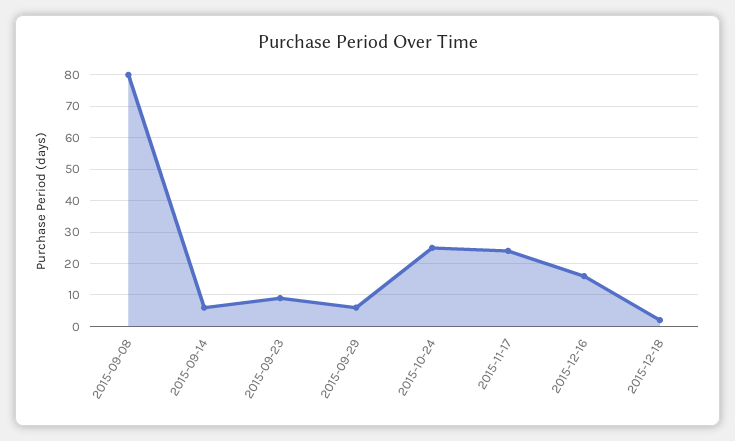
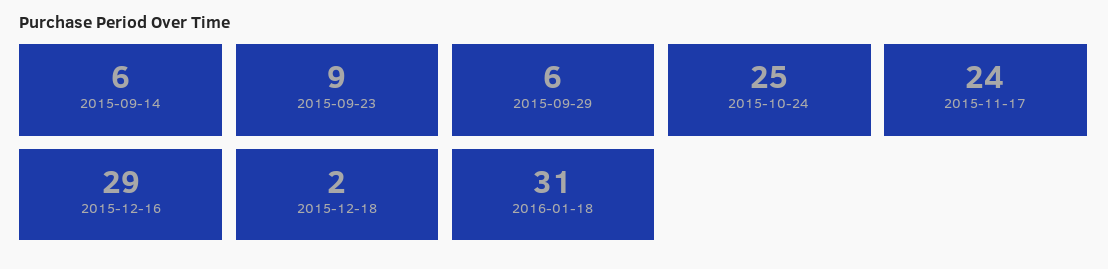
2015-09-08: 80 -> none
2015-12-16: 15 -> 29
2016-01-18: none -> 31

